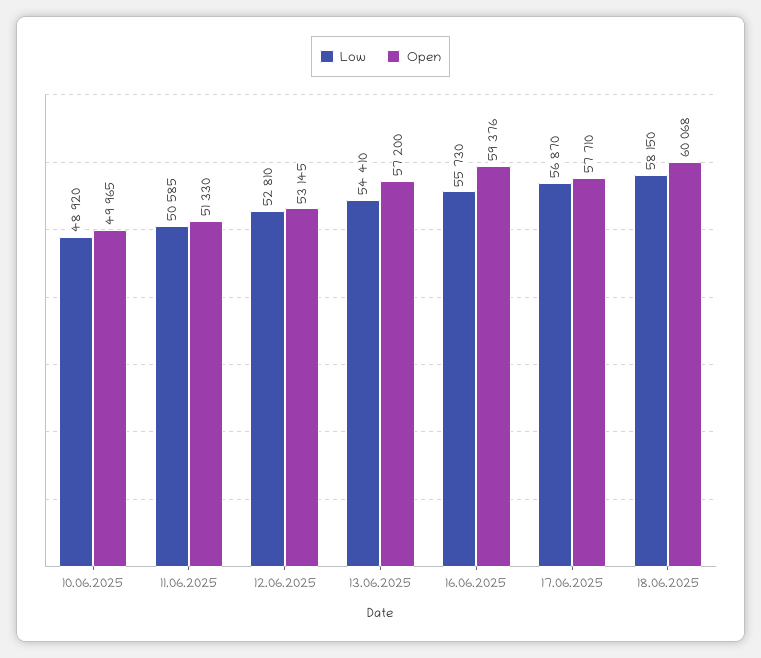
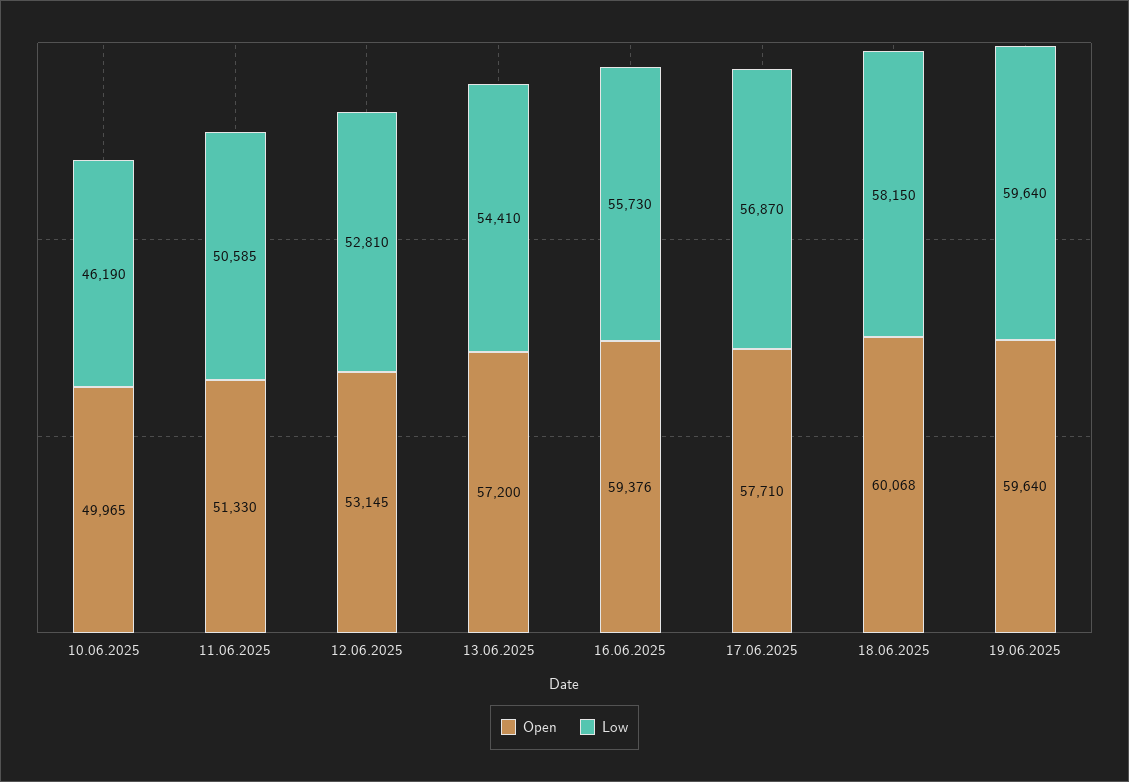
Low, 10.06.2025: 48920 -> 46190
Open, 19.06.2025: none -> 59640
Low, 19.06.2025: none -> 59640

